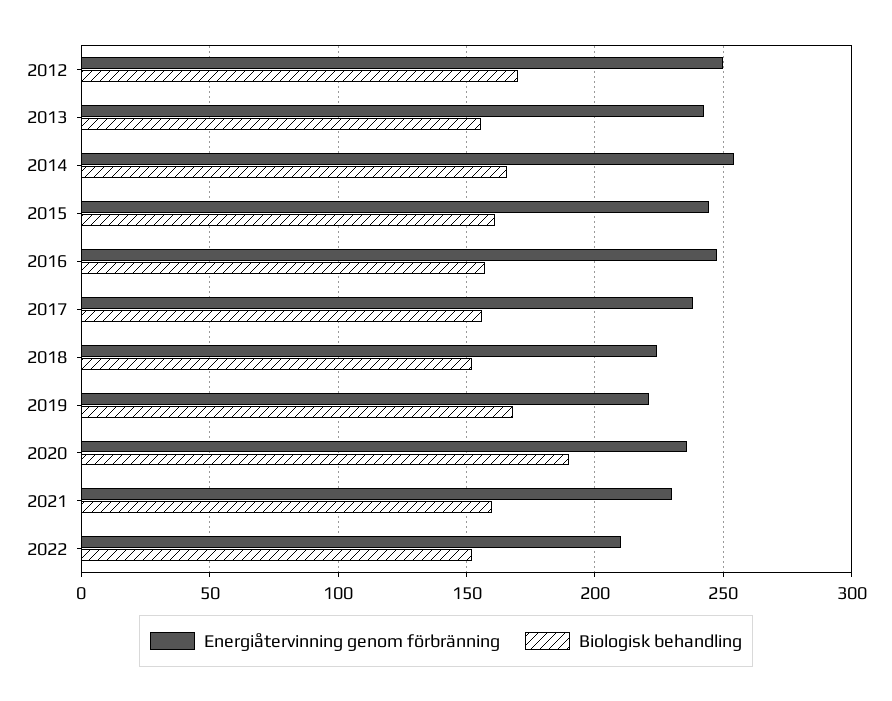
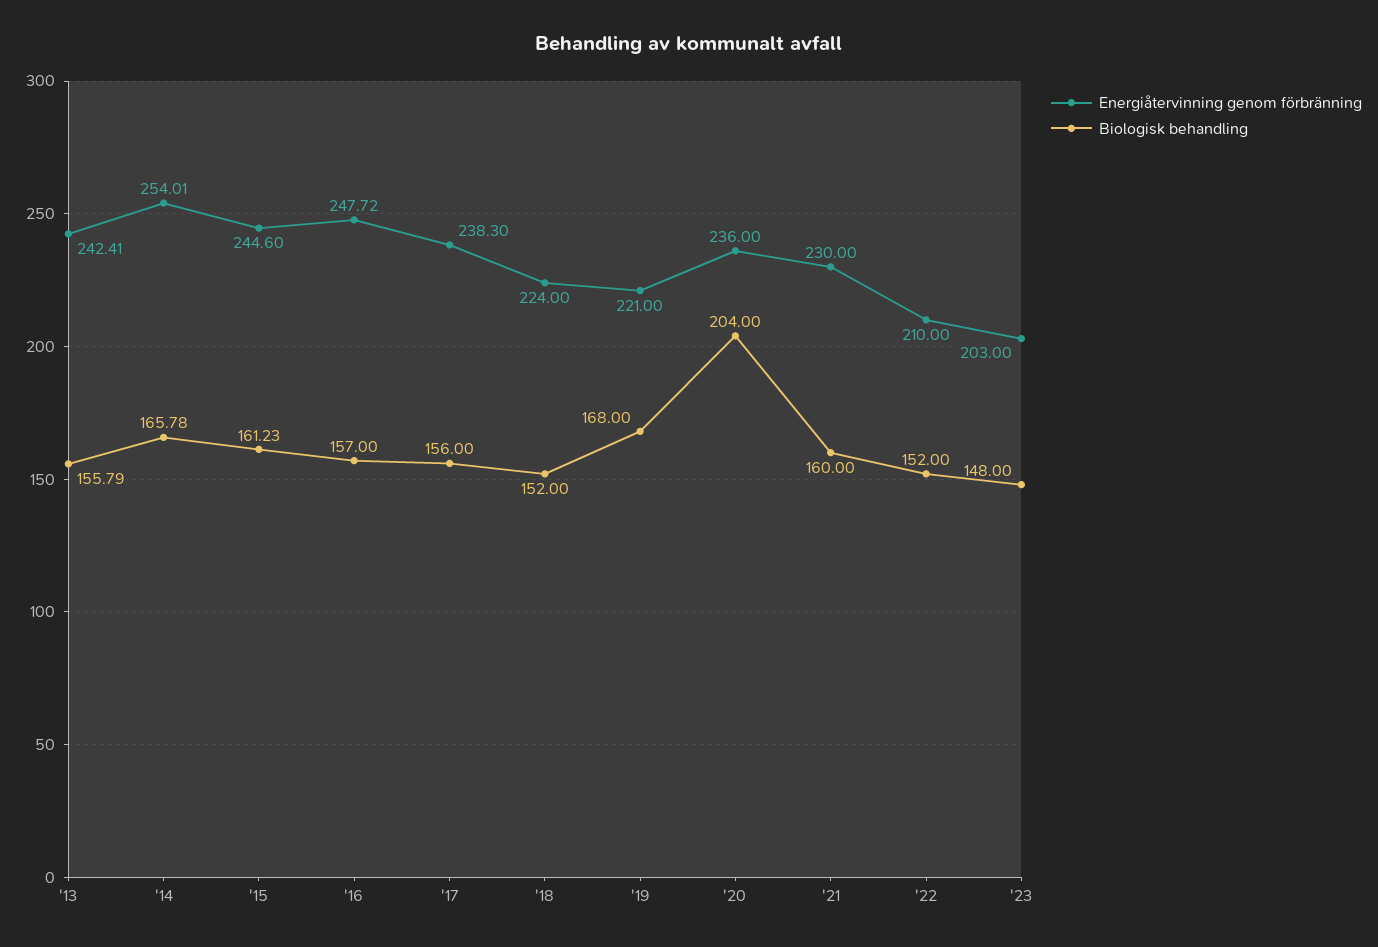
Energiåtervinning genom förbränning, 2012: 250 -> none
Biologisk behandling, 2012: 170 -> none
Biologisk behandling, 2020: 190 -> 204
Energiåtervinning genom förbränning, '23: none -> 203
Biologisk behandling, '23: none -> 148

